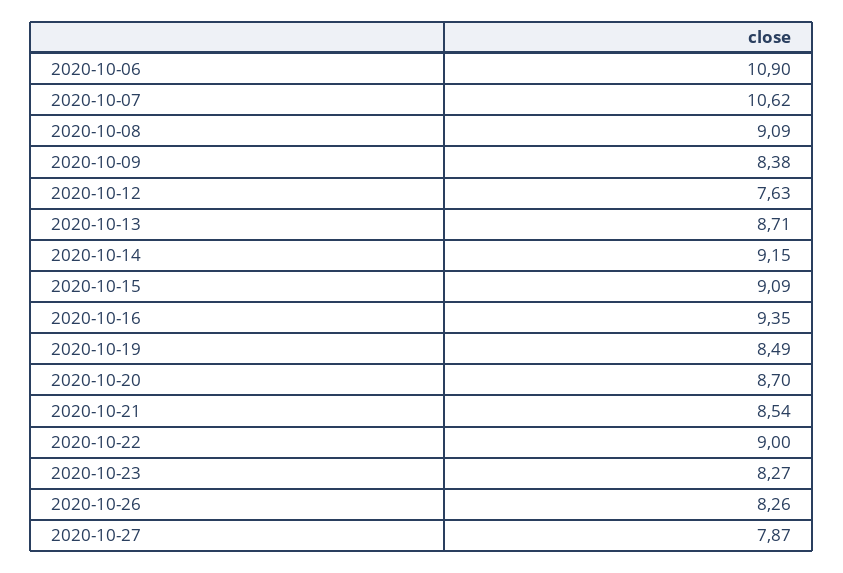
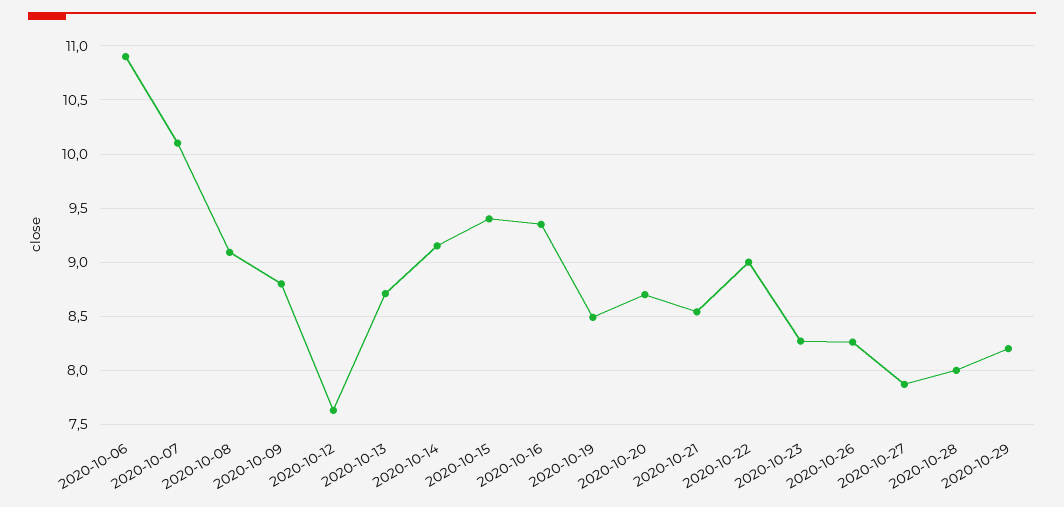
2020-10-07: 10.62 -> 10.1
2020-10-09: 8.38 -> 8.8
2020-10-15: 9.09 -> 9.4
2020-10-28: none -> 8
2020-10-29: none -> 8.2

